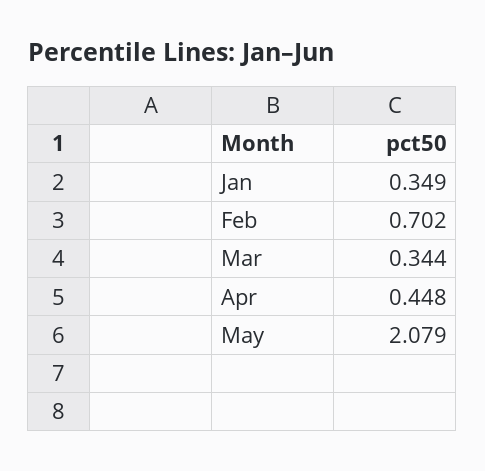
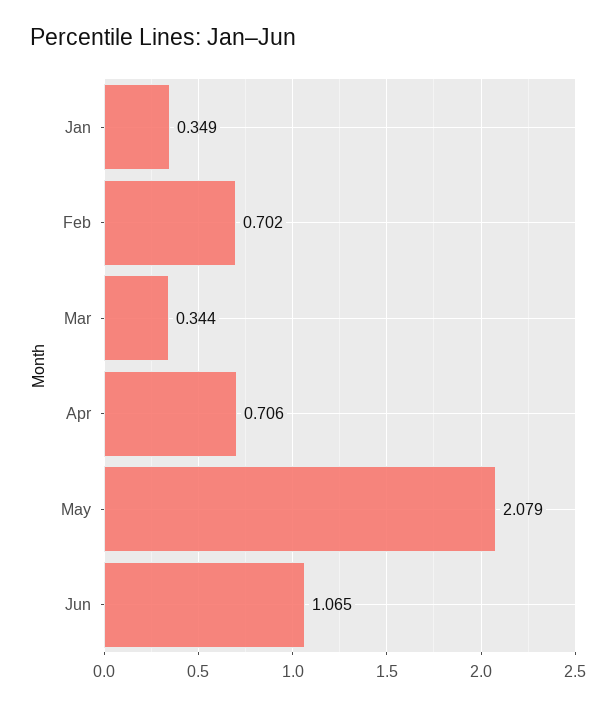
Apr: 0.448 -> 0.706
Jun: none -> 1.065

